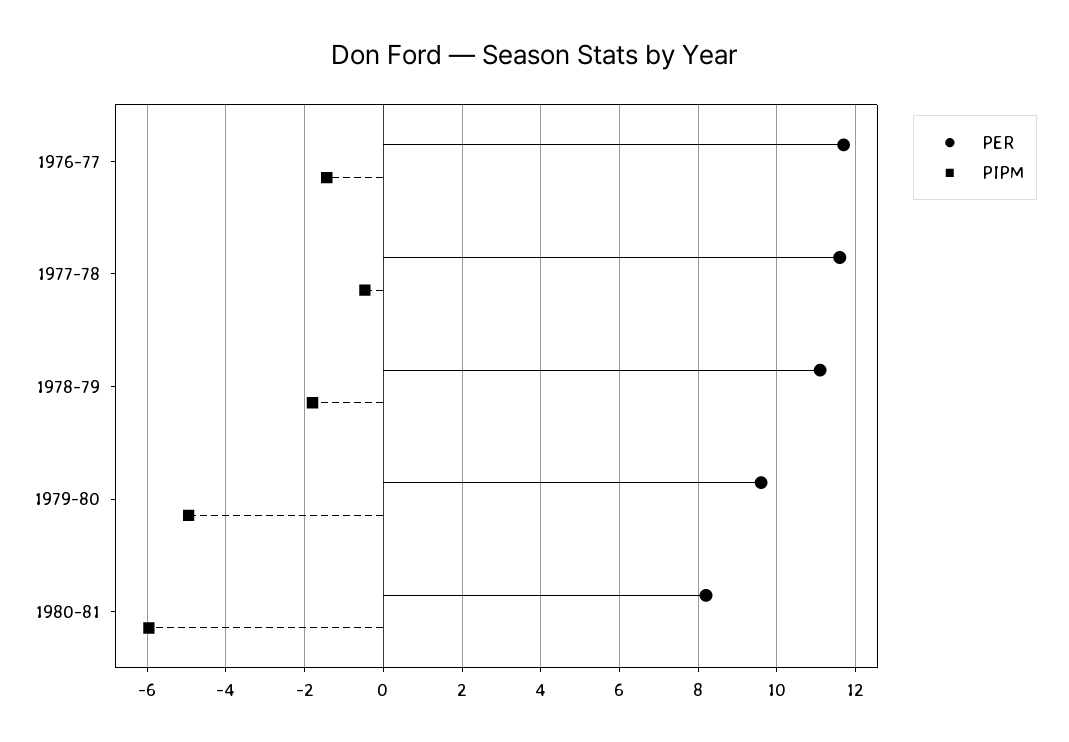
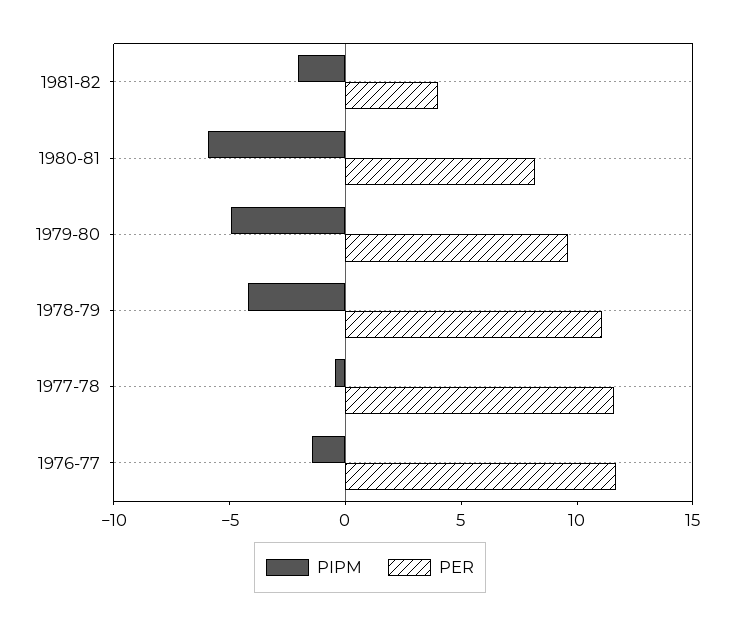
PIPM, 1978-79: -1.8 -> -4
PIPM, 1981-82: none -> -2
PER, 1981-82: none -> 4

